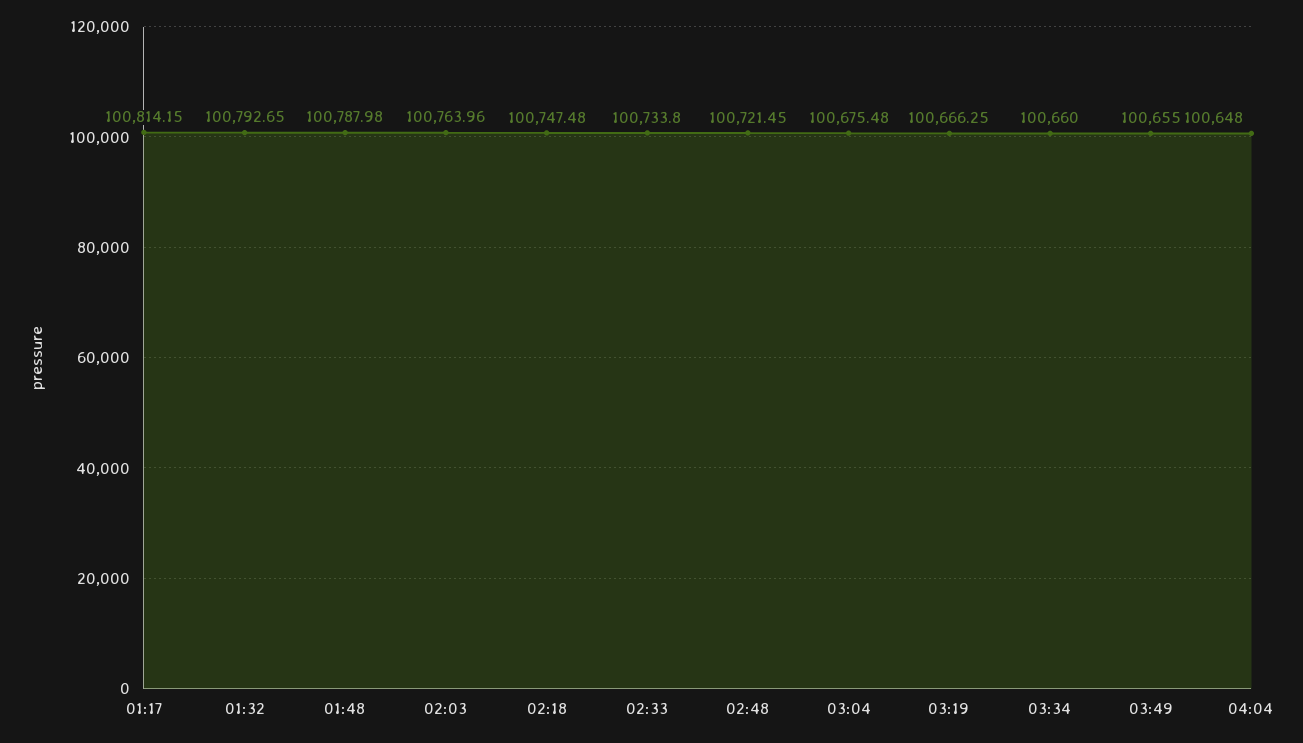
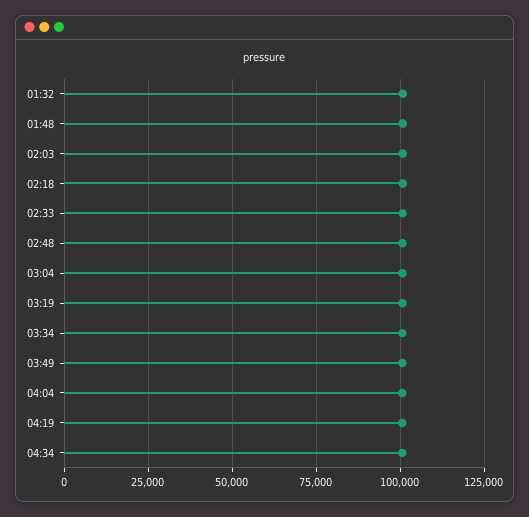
01:17: 100814.15 -> none
04:19: none -> 100000
04:34: none -> 100000

